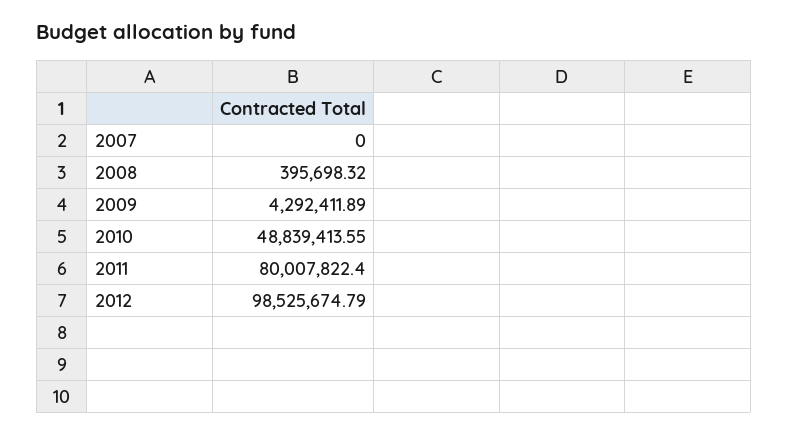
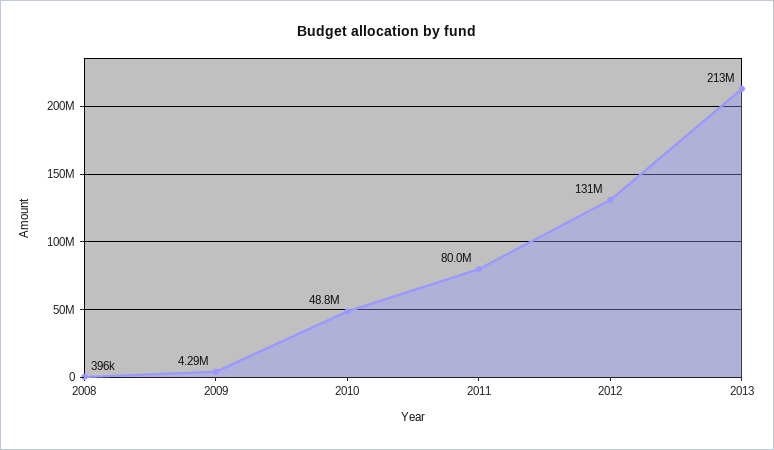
2007: 0 -> none
2012: 98525674.79 -> 131000000
2013: none -> 213000000

